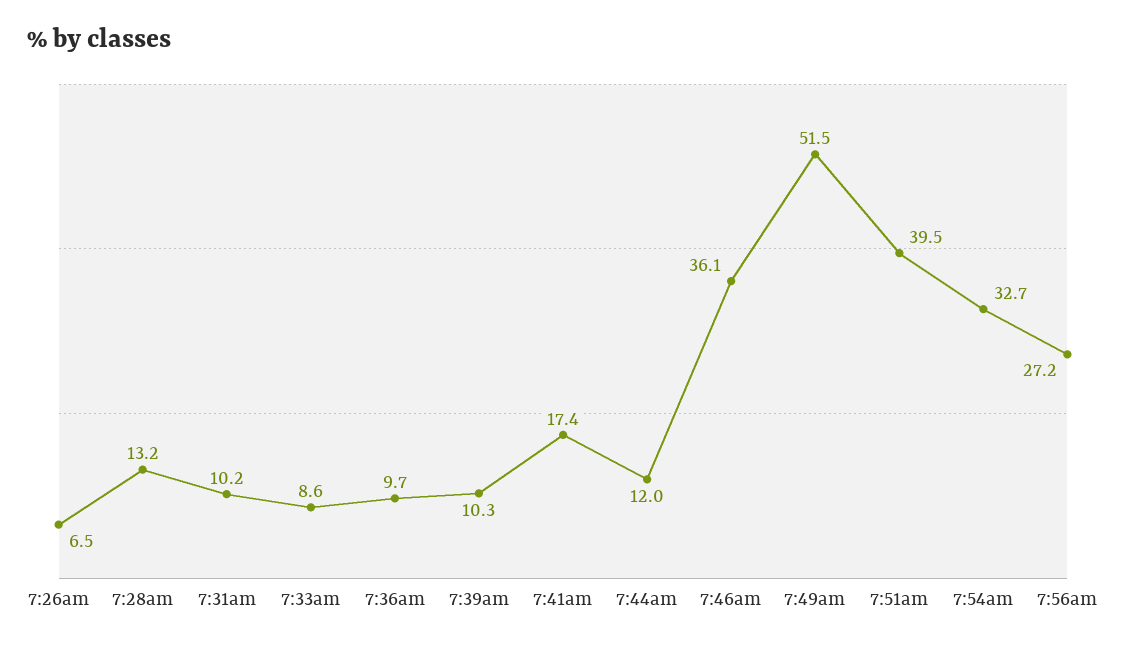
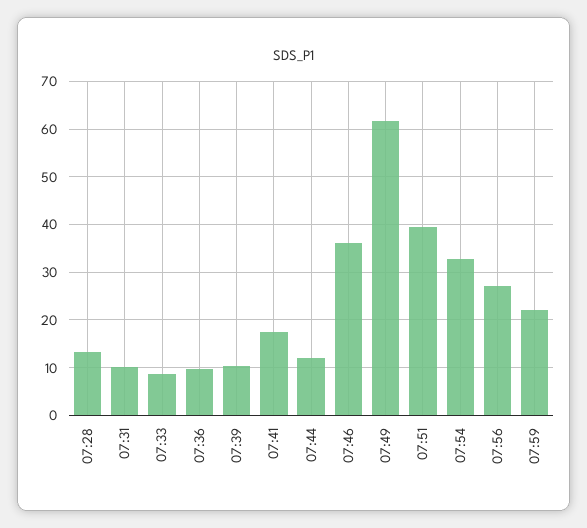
7:26am: 6.5 -> none
7:49am: 51.5 -> 62
07:59: none -> 22

